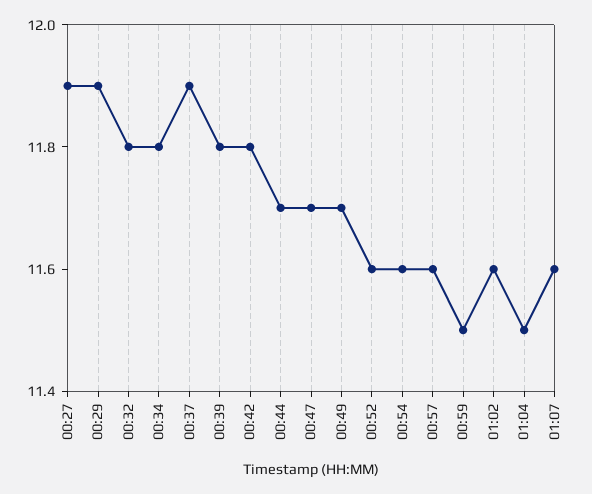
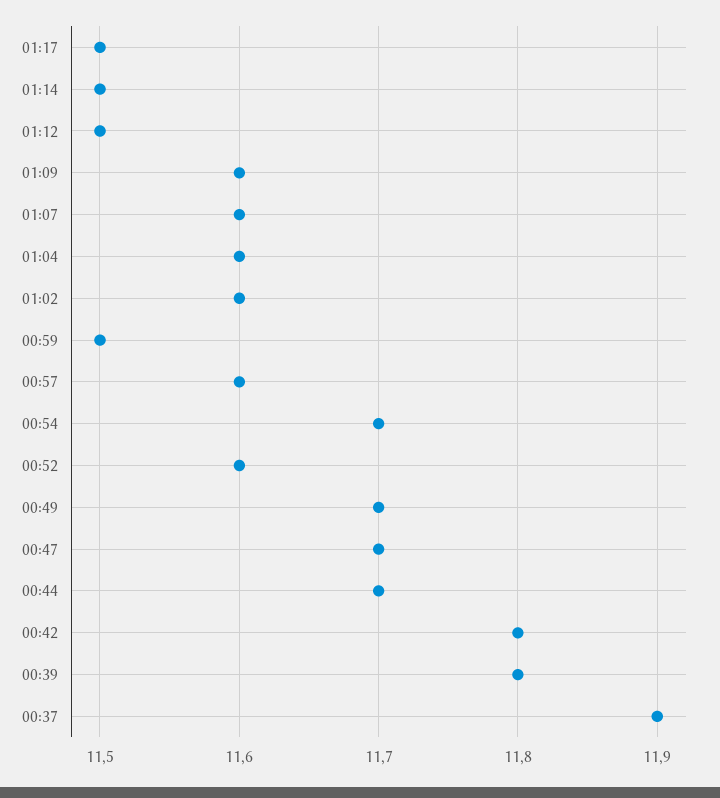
00:27: 11.9 -> none
00:29: 11.9 -> none
00:32: 11.8 -> none
00:34: 11.8 -> none
00:54: 11.6 -> 11.7
01:04: 11.5 -> 11.6
01:17: none -> 11.5
01:14: none -> 11.5
01:12: none -> 11.5
01:09: none -> 11.6

